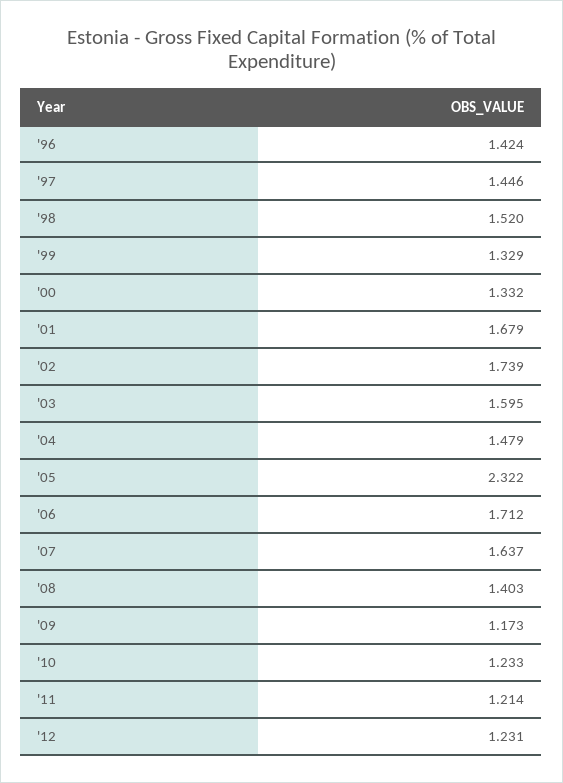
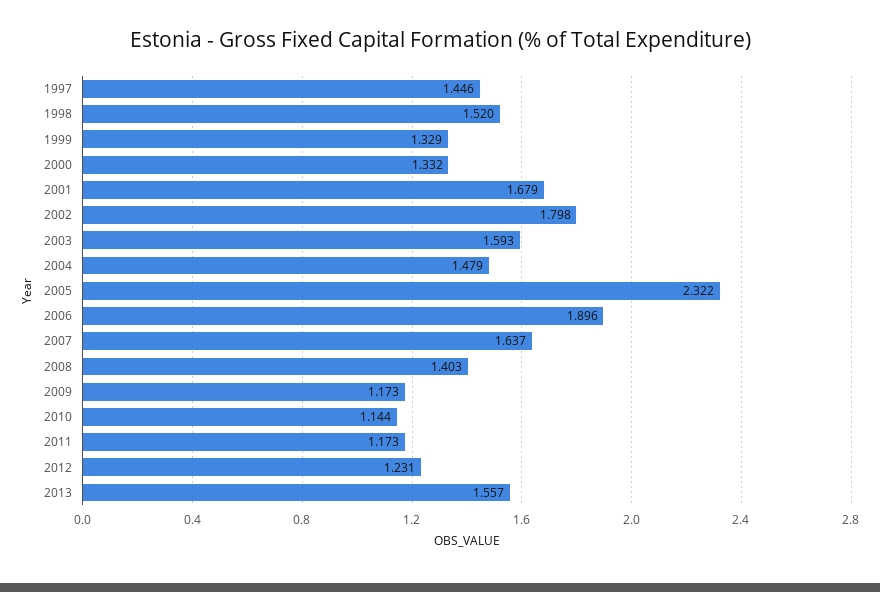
'96: 1.424 -> none
'02: 1.739 -> 1.798
'03: 1.595 -> 1.593
'06: 1.712 -> 1.896
'10: 1.233 -> 1.144
'11: 1.214 -> 1.173
2013: none -> 1.557

